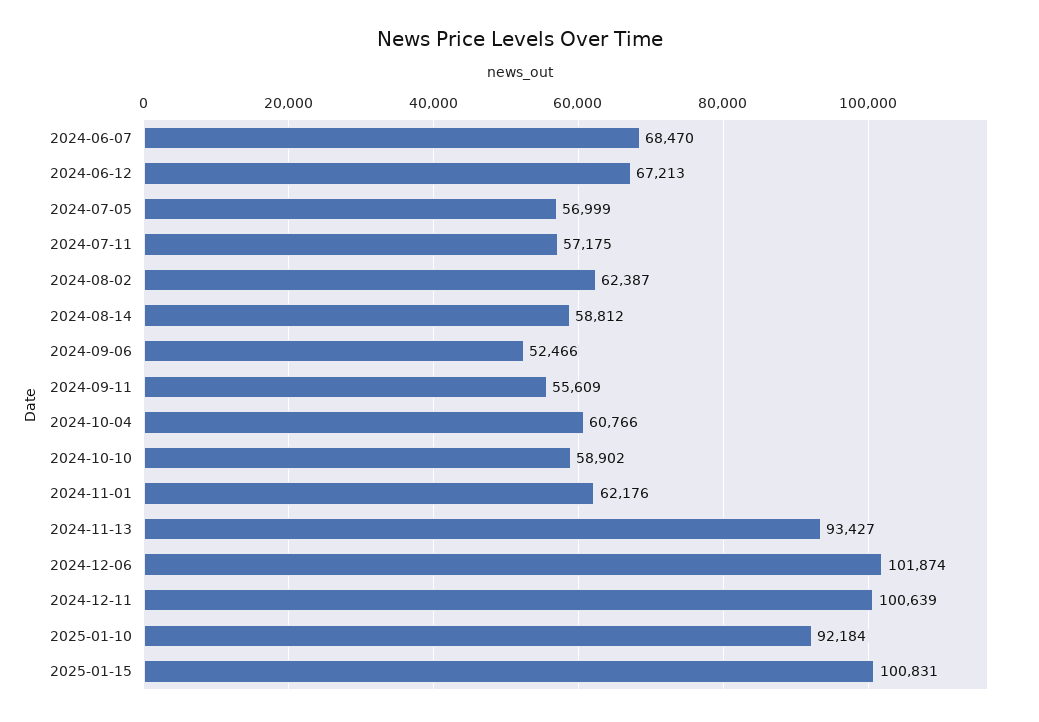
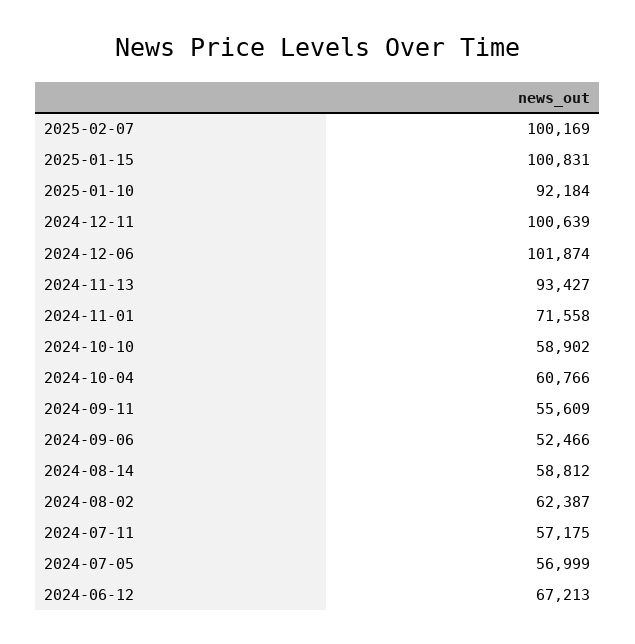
2024-06-07: 68470 -> none
2024-11-01: 62176 -> 71558
2025-02-07: none -> 100169

